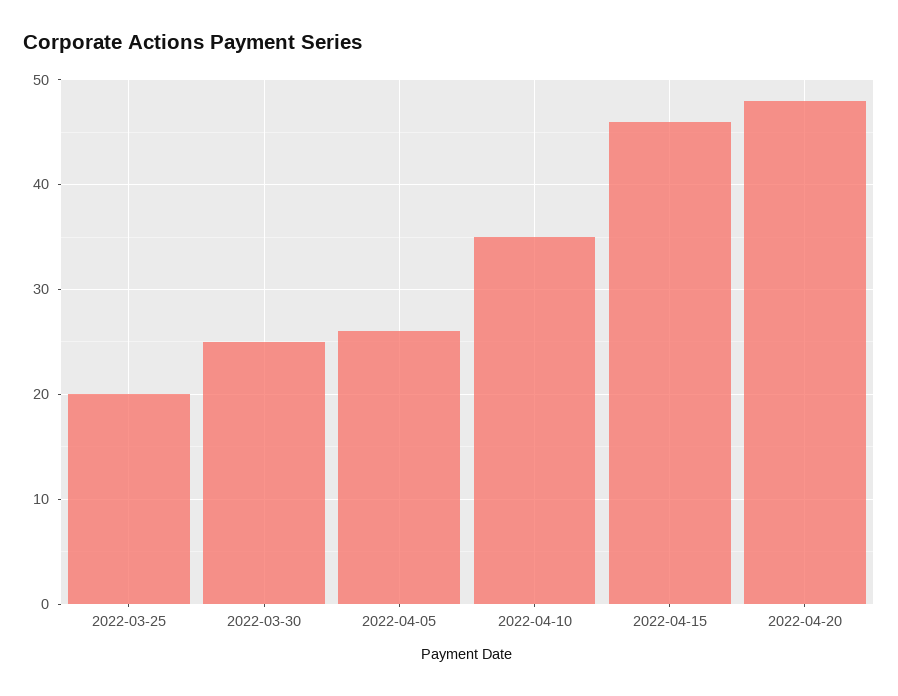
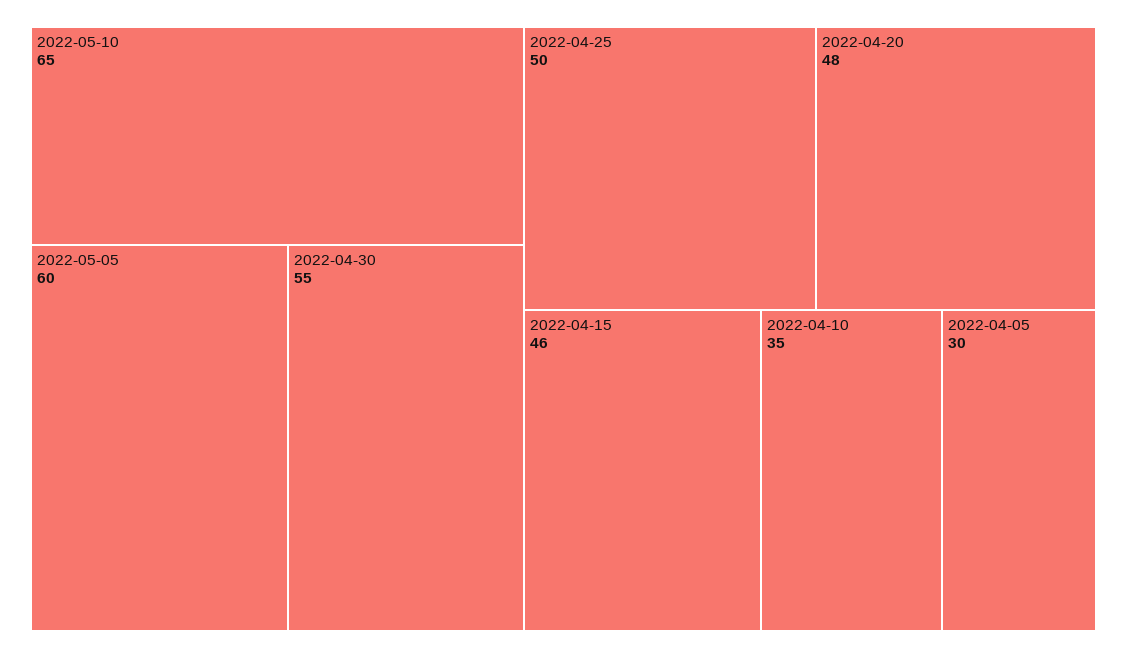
2022-03-25: 20 -> none
2022-03-30: 25 -> none
2022-04-05: 26 -> 30
2022-05-10: none -> 65
2022-05-05: none -> 60
2022-04-30: none -> 55
2022-04-25: none -> 50

